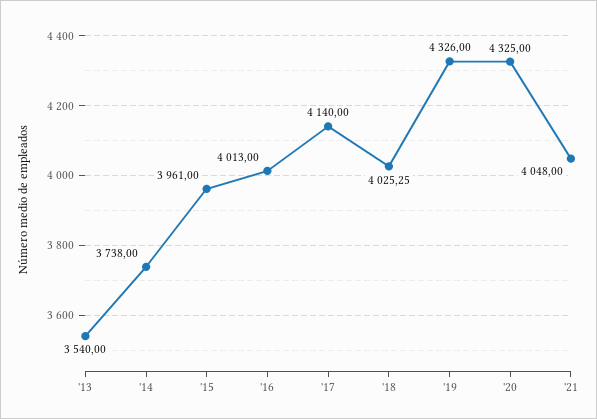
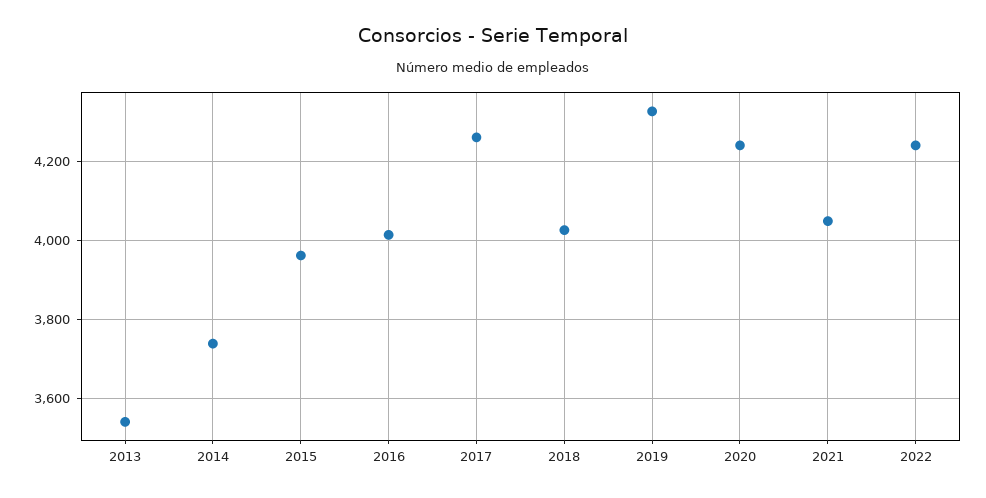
'17: 4140 -> 4260
'20: 4325 -> 4240
2022: none -> 4240

